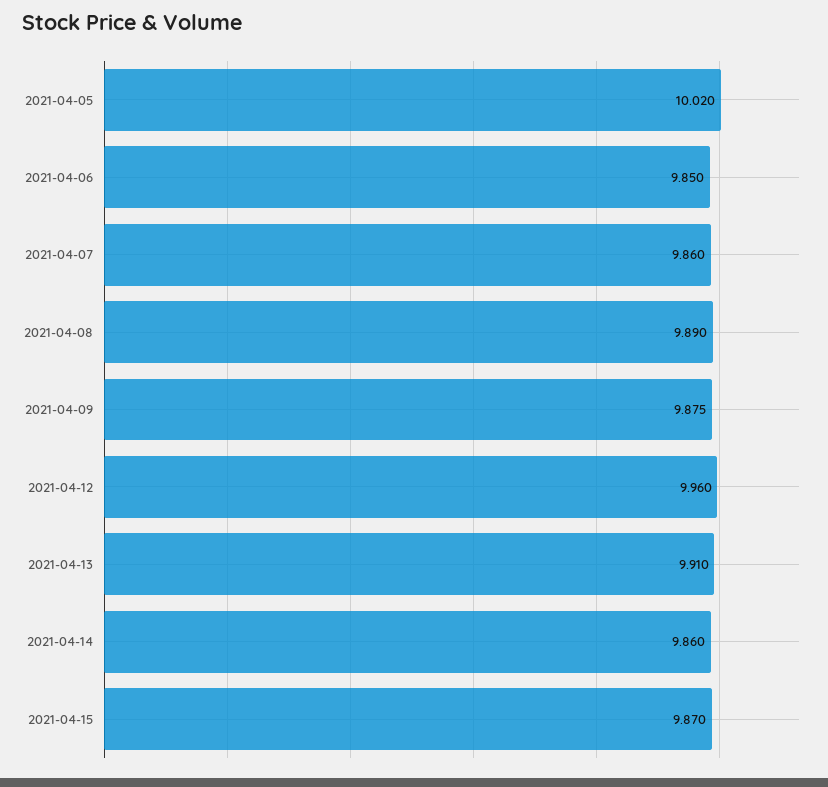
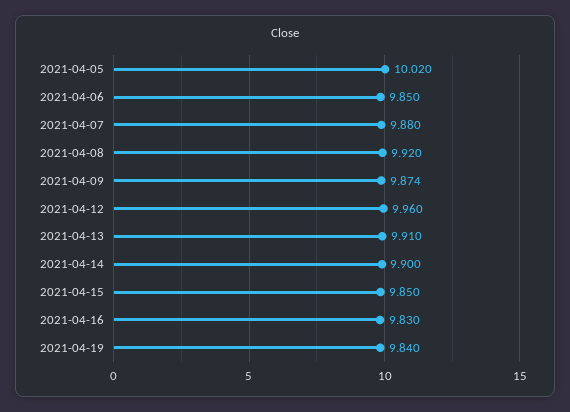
2021-04-07: 9.86 -> 9.88
2021-04-08: 9.89 -> 9.92
2021-04-09: 9.875 -> 9.874
2021-04-14: 9.86 -> 9.9
2021-04-15: 9.87 -> 9.85
2021-04-16: none -> 9.83
2021-04-19: none -> 9.84

